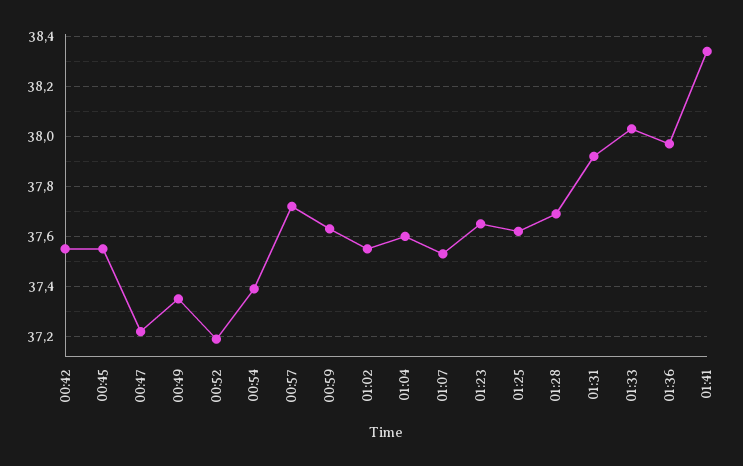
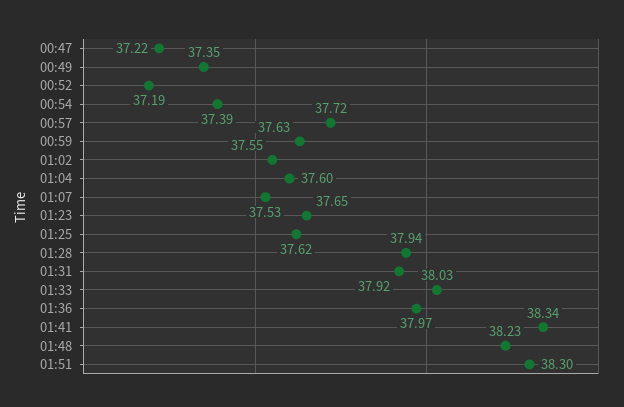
00:42: 37.55 -> none
00:45: 37.55 -> none
01:28: 37.7 -> 37.94
01:48: none -> 38.23
01:51: none -> 38.3

